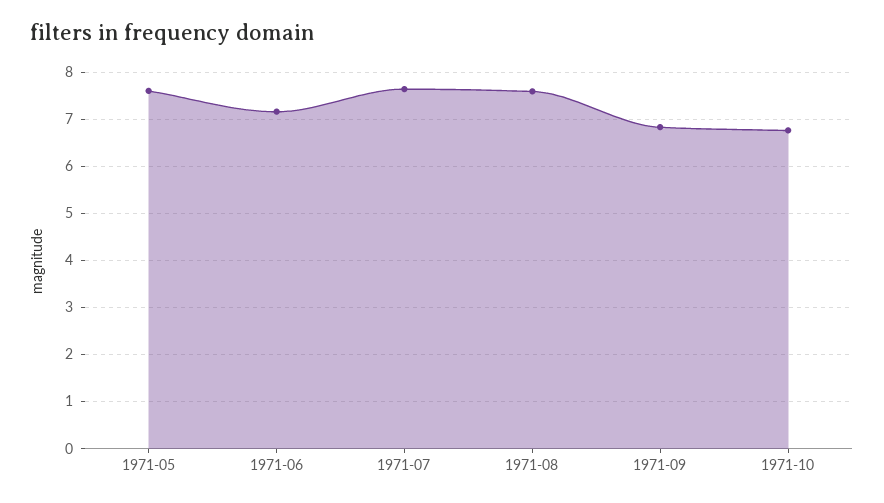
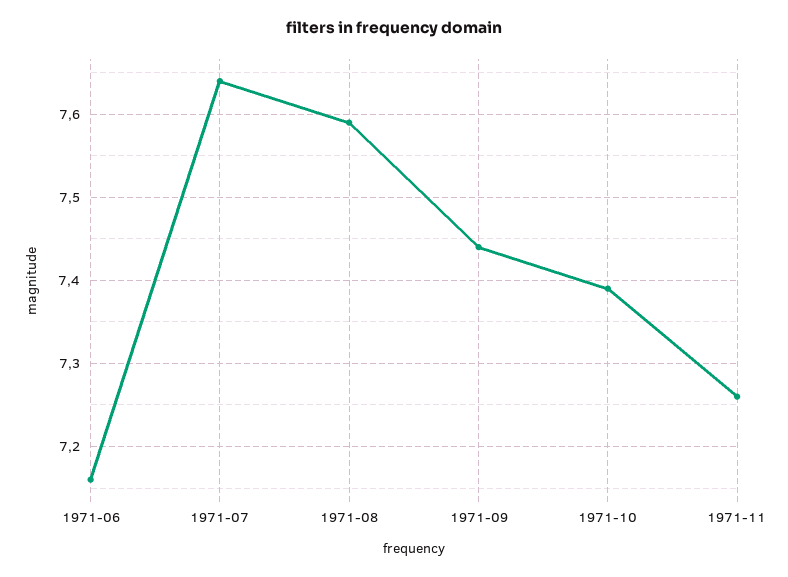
1971-05: 7.6 -> none
1971-09: 6.8 -> 7.44
1971-10: 6.8 -> 7.39
1971-11: none -> 7.26

